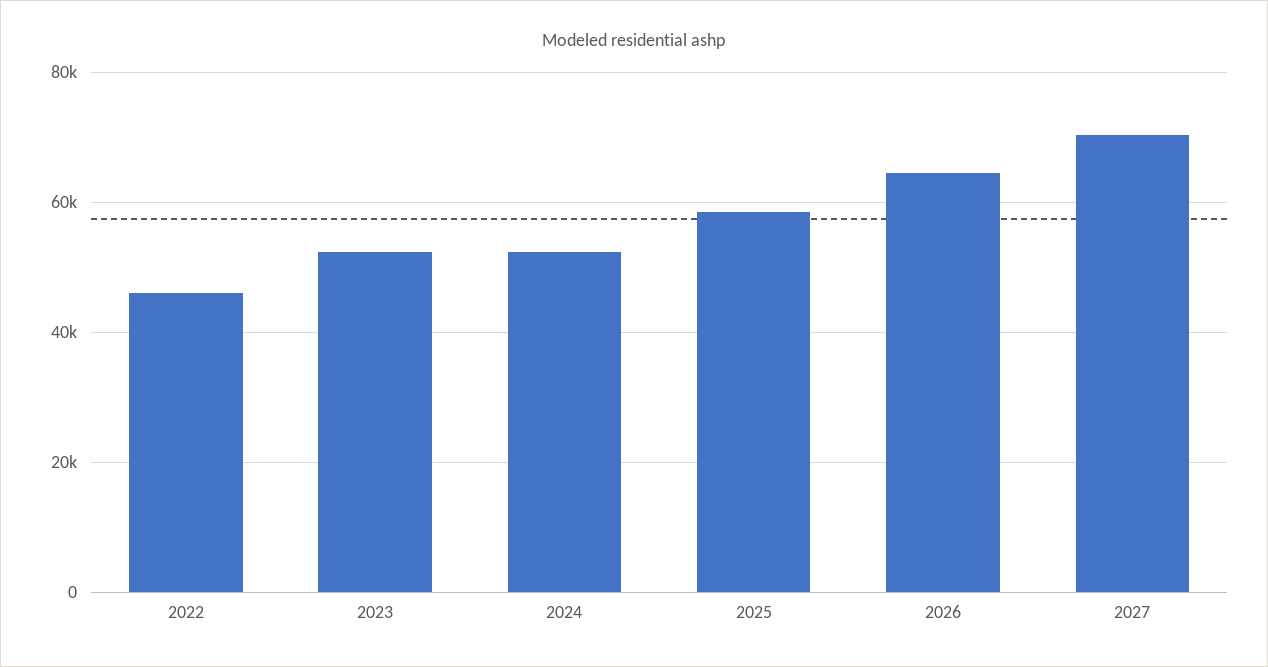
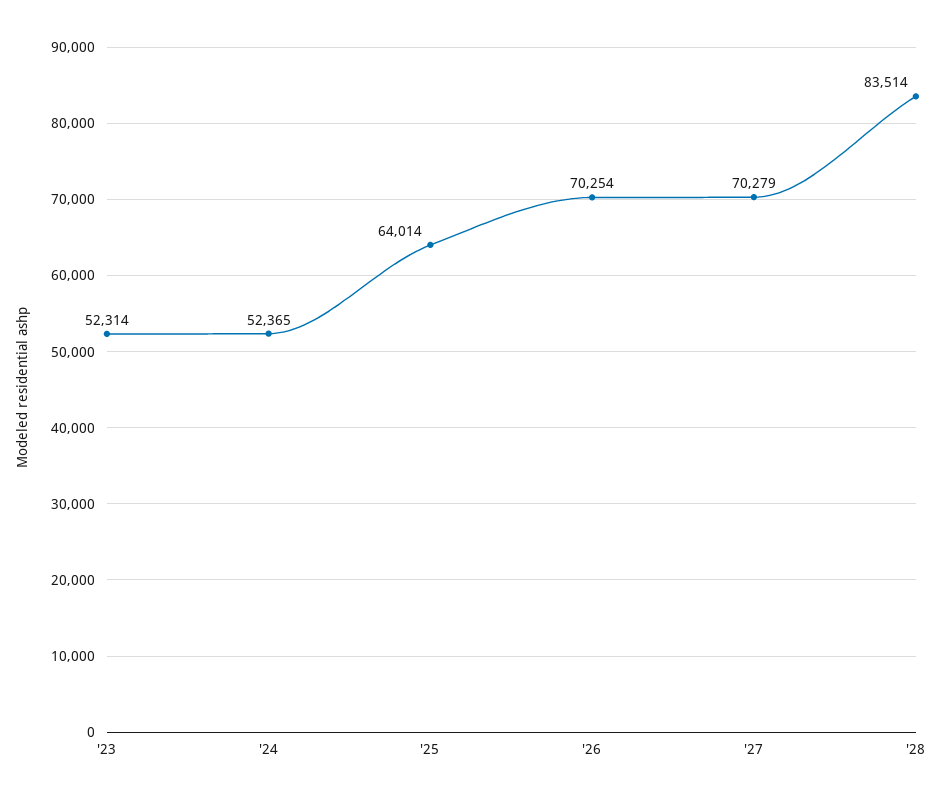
2022: 46000 -> none
2025: 58000 -> 64014
2026: 64000 -> 70254
'28: none -> 83514

